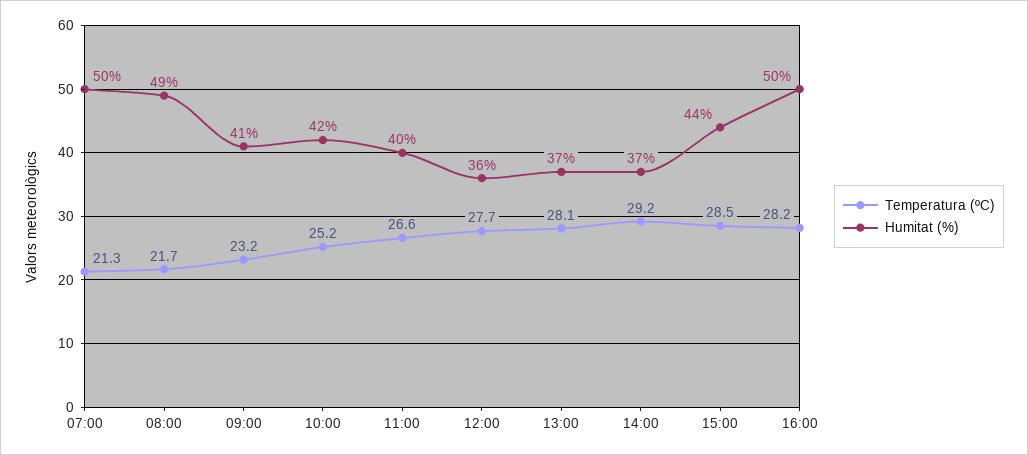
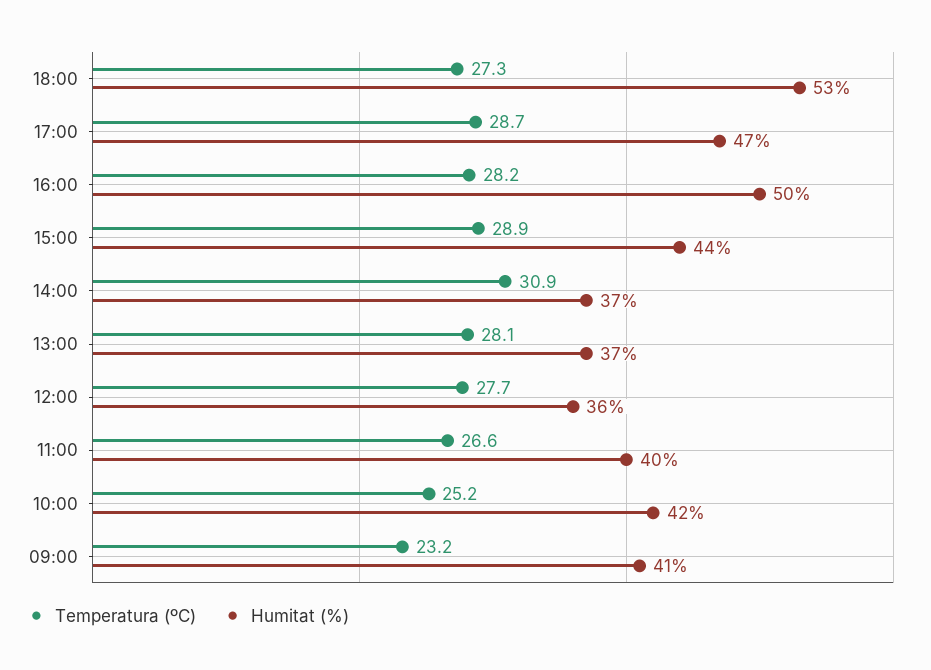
Temperatura (ºC), 07:00: 21.3 -> none
Humitat (%), 07:00: 50 -> none
Temperatura (ºC), 08:00: 21.7 -> none
Humitat (%), 08:00: 49 -> none
Temperatura (ºC), 14:00: 29.2 -> 30.9
Temperatura (ºC), 15:00: 28.5 -> 28.9
Temperatura (ºC), 18:00: none -> 27.3
Humitat (%), 18:00: none -> 53
Temperatura (ºC), 17:00: none -> 28.7
Humitat (%), 17:00: none -> 47

